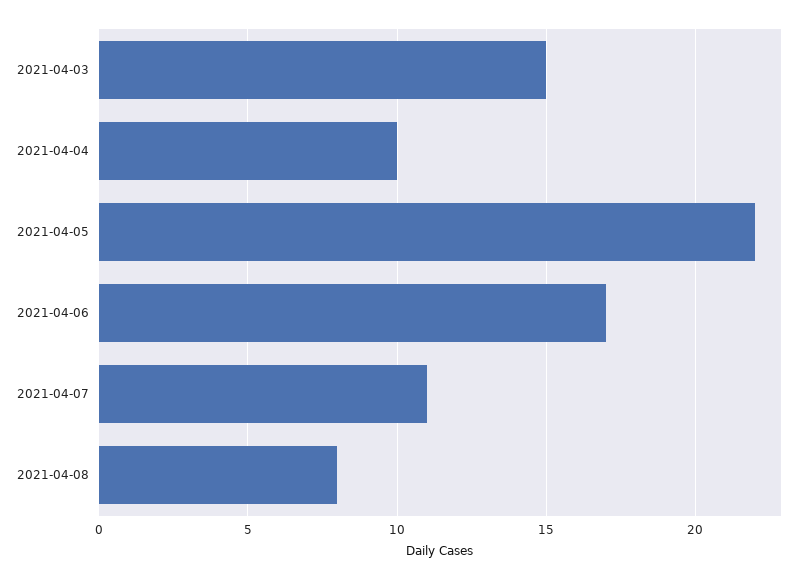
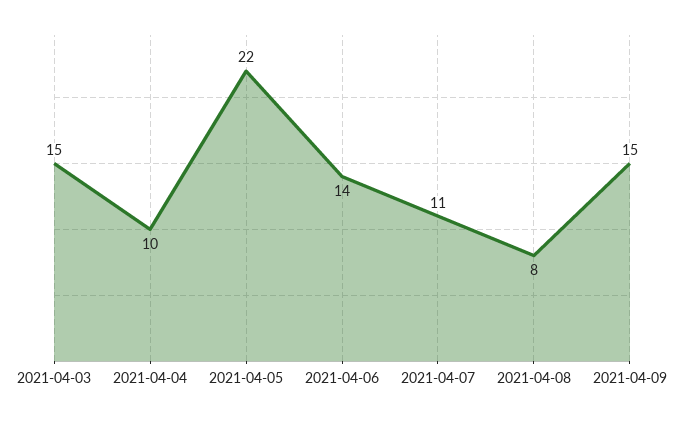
2021-04-06: 17 -> 14
2021-04-09: none -> 15

